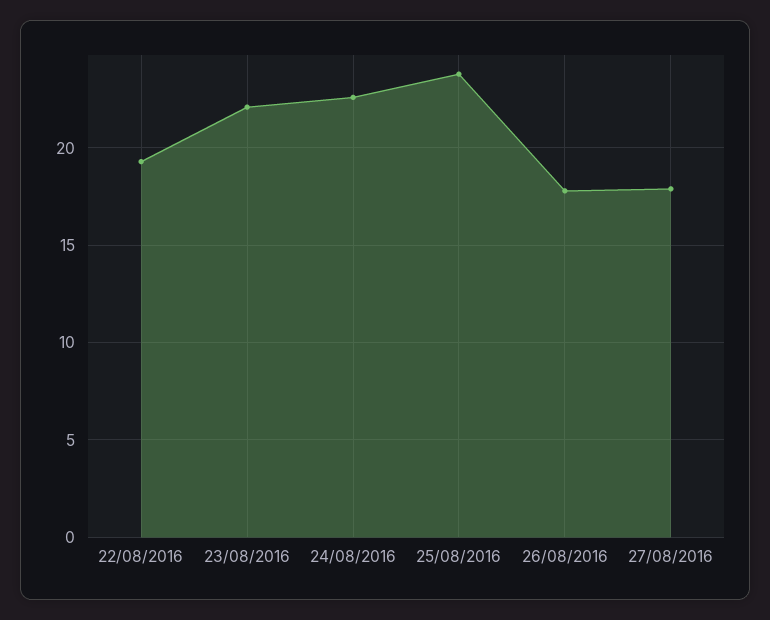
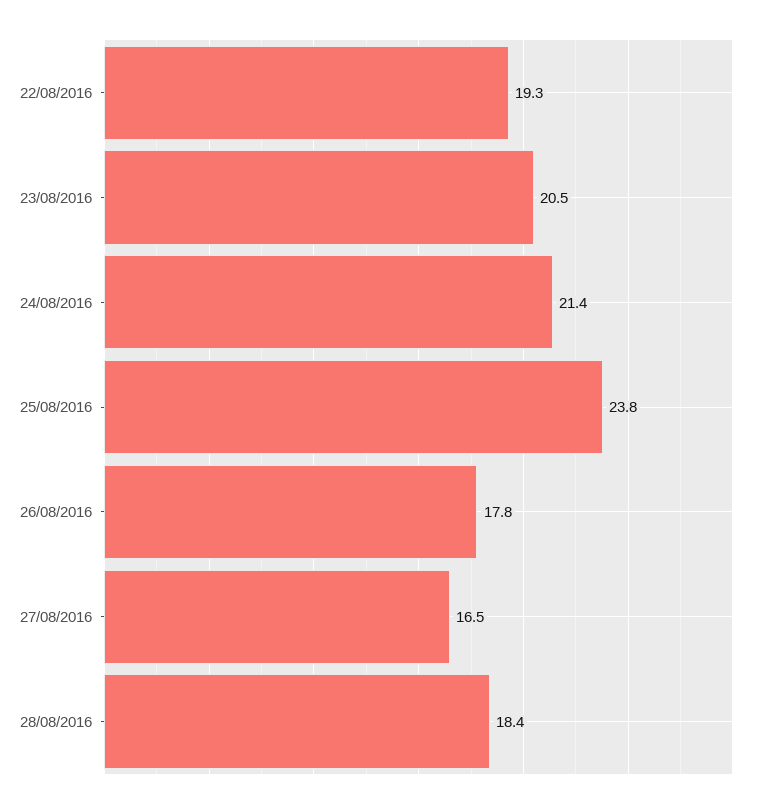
23/08/2016: 22 -> 20.5
24/08/2016: 22.5 -> 21.4
27/08/2016: 18 -> 16.5
28/08/2016: none -> 18.4

